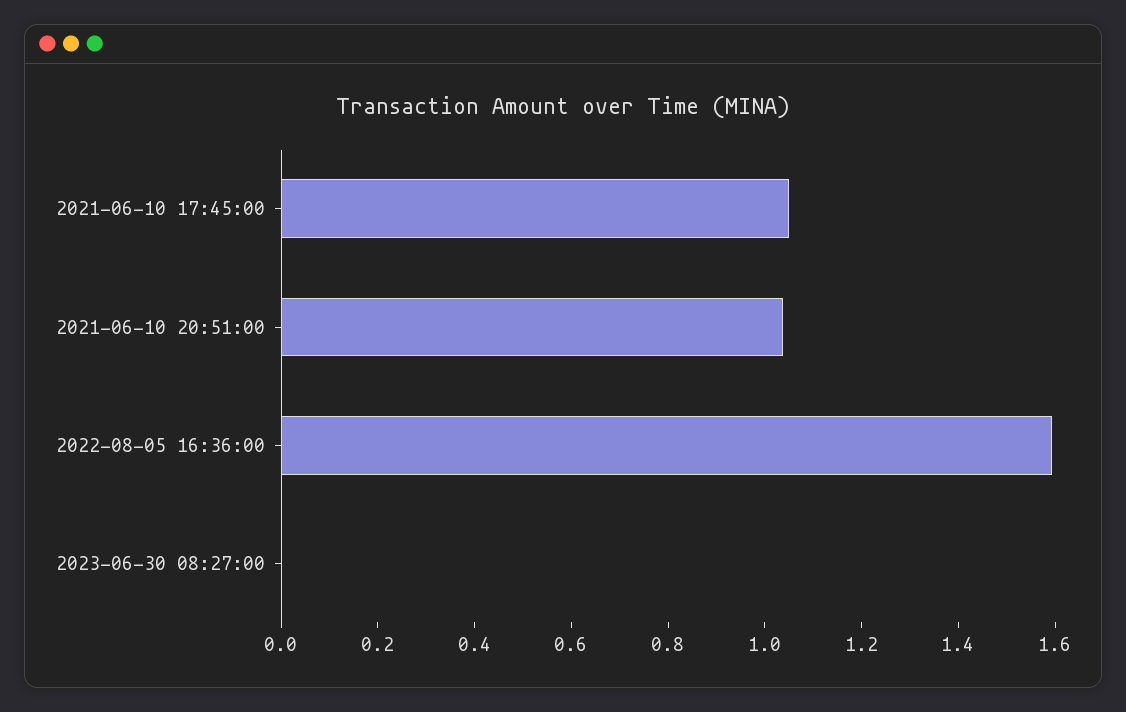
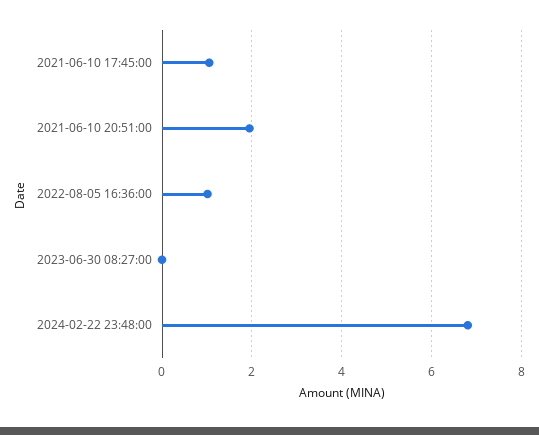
2021-06-10 20:51:00: 1.05 -> 2
2022-08-05 16:36:00: 1.6 -> 1
2024-02-22 23:48:00: none -> 6.8

